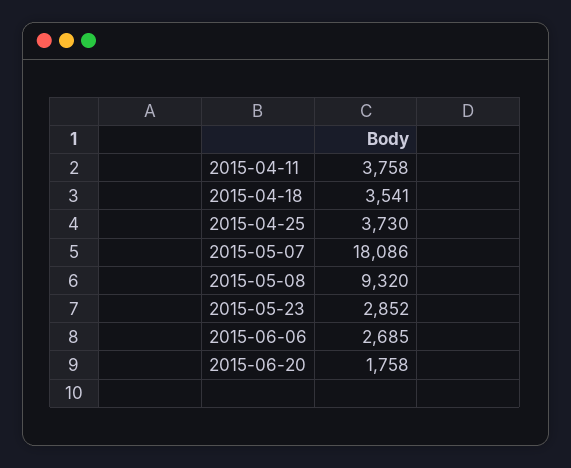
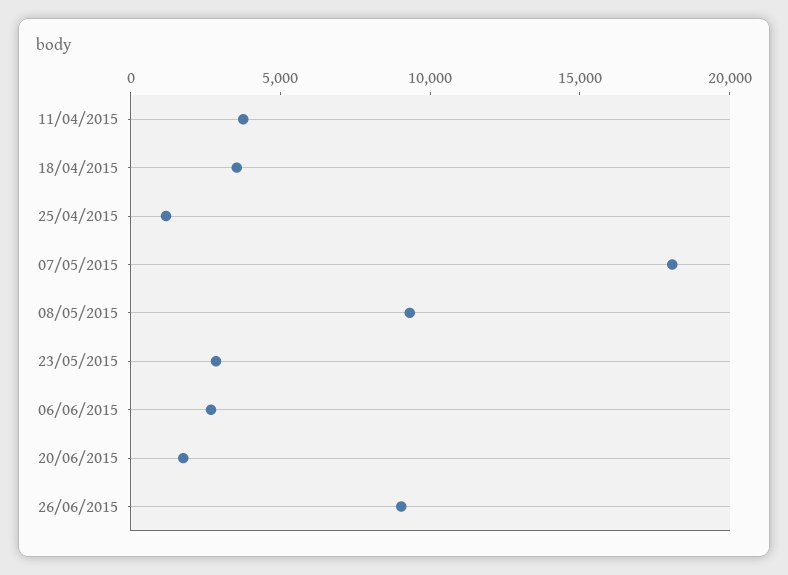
2015-04-25: 3730 -> 1000
26/06/2015: none -> 9000

